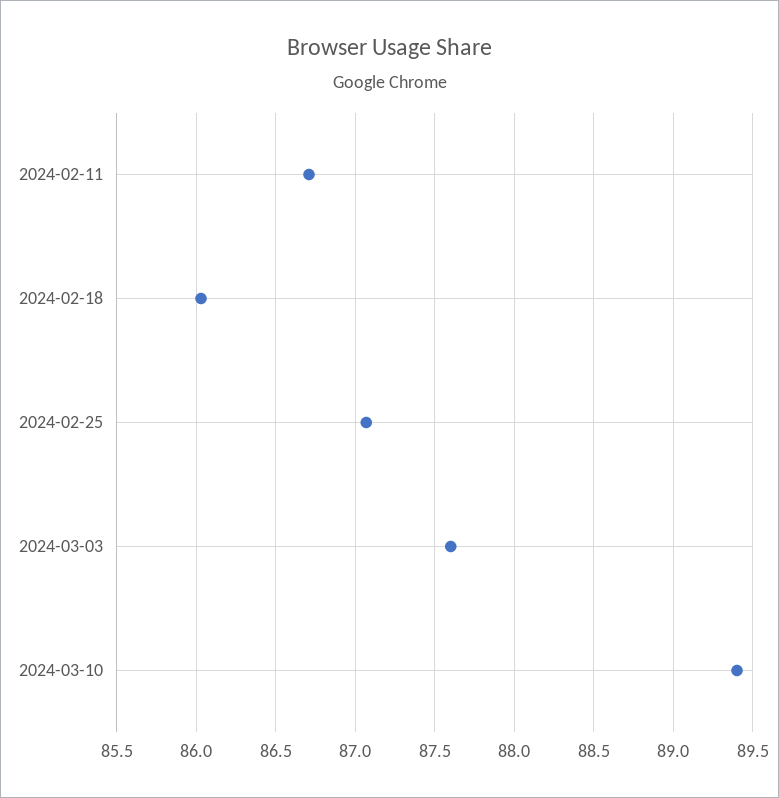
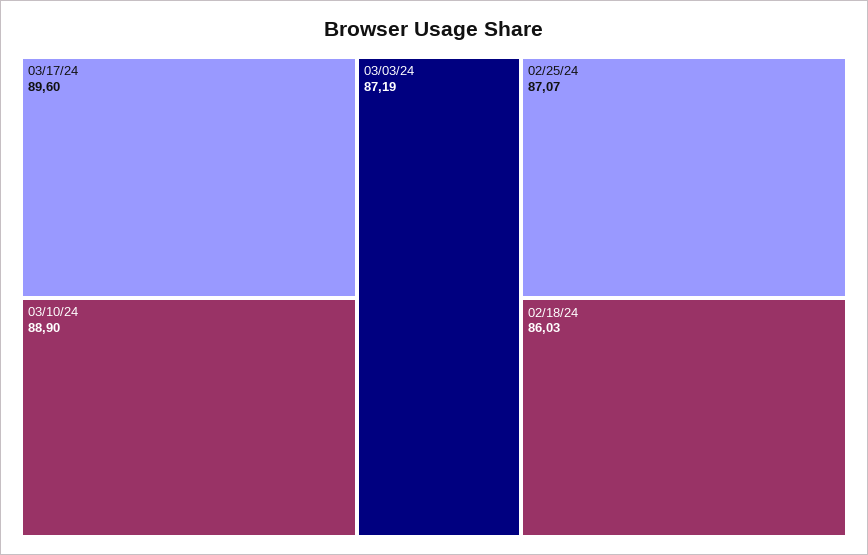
2024-02-11: 86.7 -> none
2024-03-03: 87.6 -> 87.19
2024-03-10: 89.4 -> 88.9
03/17/24: none -> 89.6

